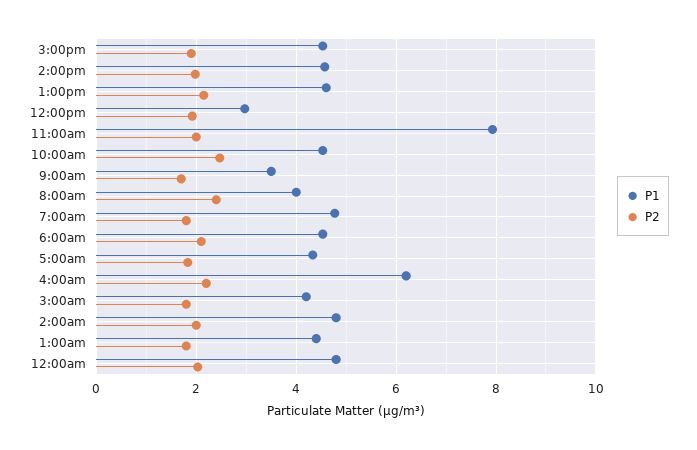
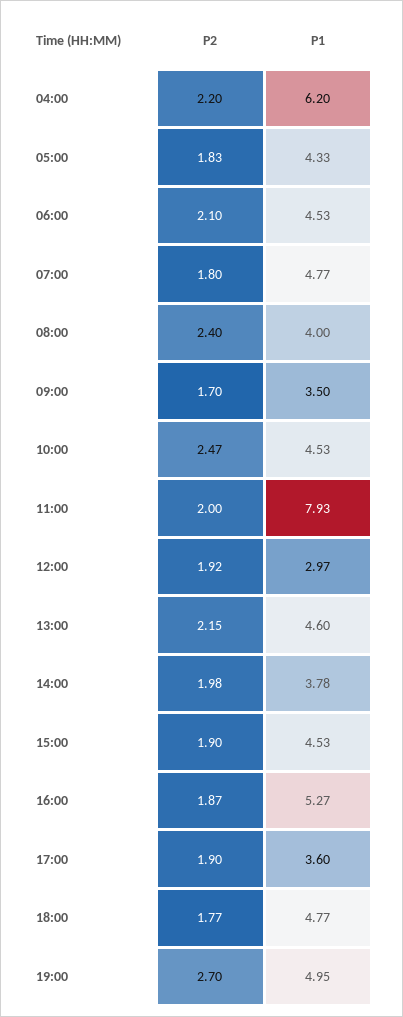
P1, 2:00pm: 4.6 -> 3.78
P1, 3:00am: 4.2 -> none
P2, 3:00am: 1.8 -> none
P1, 2:00am: 4.8 -> none
P2, 2:00am: 2 -> none
P1, 1:00am: 4.4 -> none
P2, 1:00am: 1.8 -> none
P1, 12:00am: 4.8 -> none
P2, 12:00am: 2 -> none
P2, 16:00: none -> 1.87
P1, 16:00: none -> 5.27
P2, 17:00: none -> 1.9
P1, 17:00: none -> 3.6
P2, 18:00: none -> 1.77
P1, 18:00: none -> 4.77
P2, 19:00: none -> 2.7
P1, 19:00: none -> 4.95

